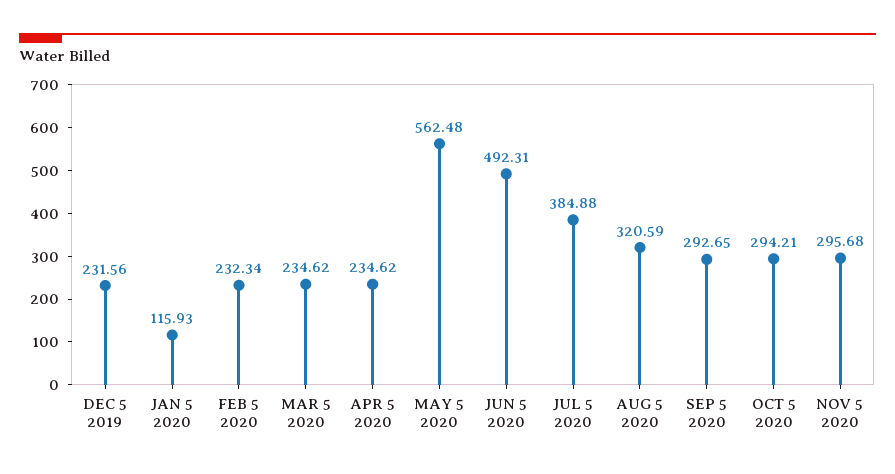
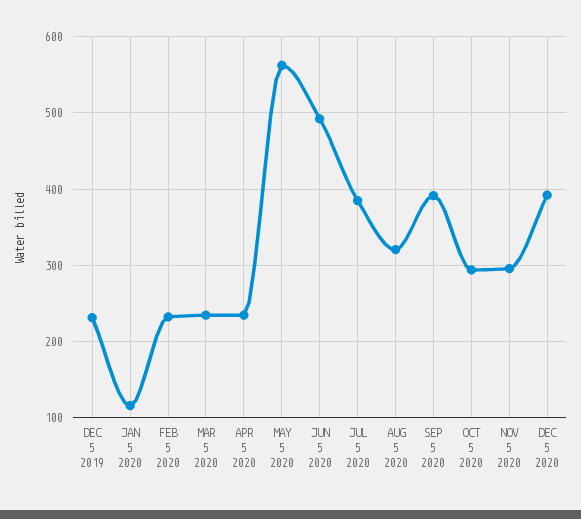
SEP 5 2020: 292.65 -> 390
DEC 5 2020: none -> 390

